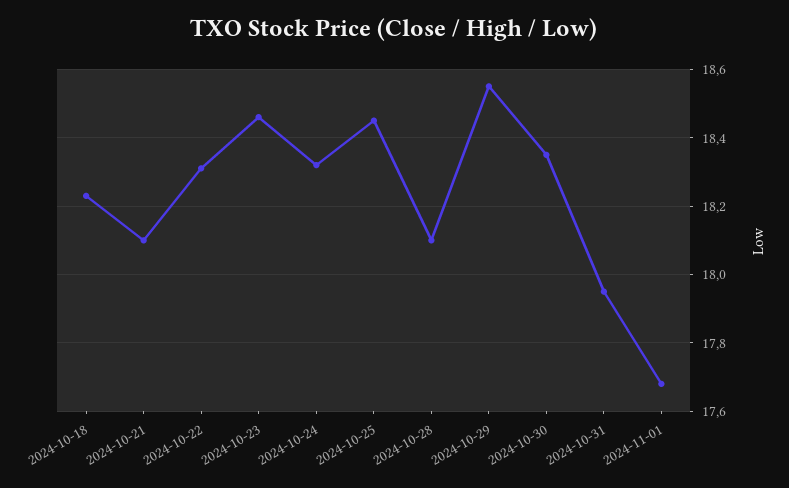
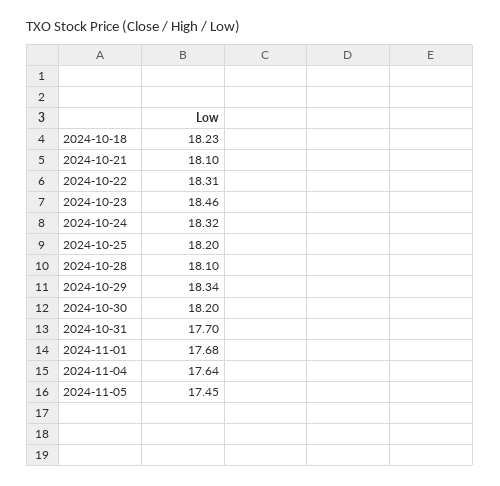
2024-10-25: 18.45 -> 18.2
2024-10-29: 18.55 -> 18.34
2024-10-30: 18.35 -> 18.2
2024-10-31: 17.95 -> 17.7
2024-11-04: none -> 17.64
2024-11-05: none -> 17.45

